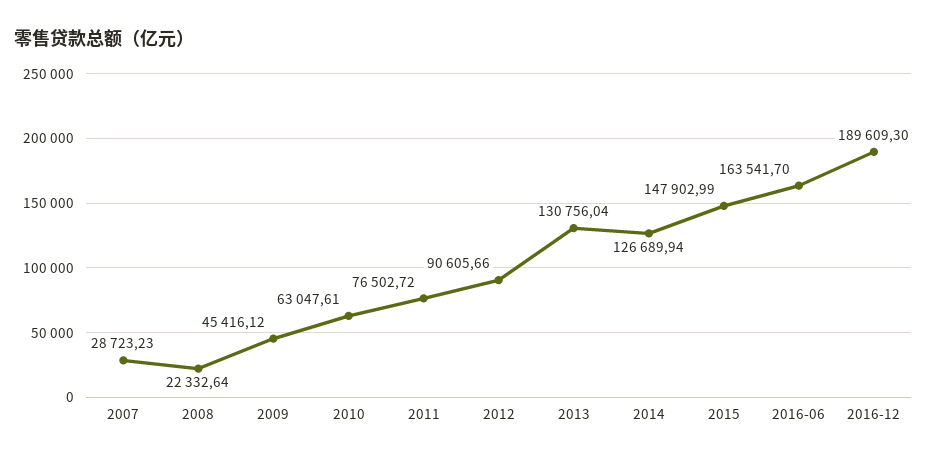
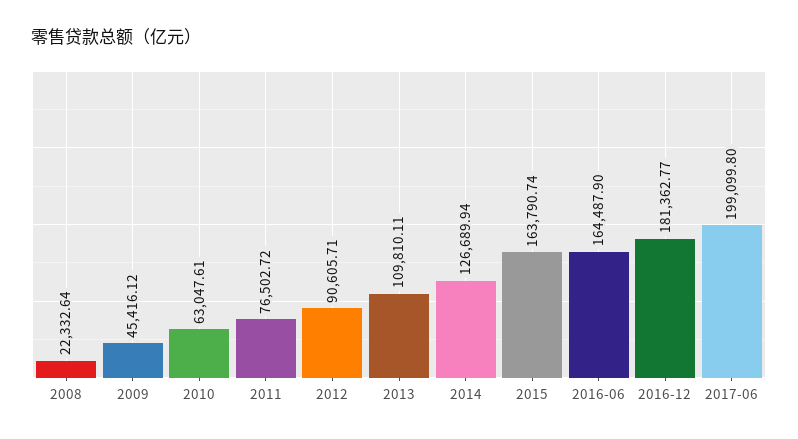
2007: 28723.23 -> none
2012: 90605.66 -> 90605.71
2013: 130756.04 -> 109810.11
2015: 147902.99 -> 163790.74
2016-06: 163541.7 -> 164487.9
2016-12: 189609.3 -> 181362.77
2017-06: none -> 199099.8

